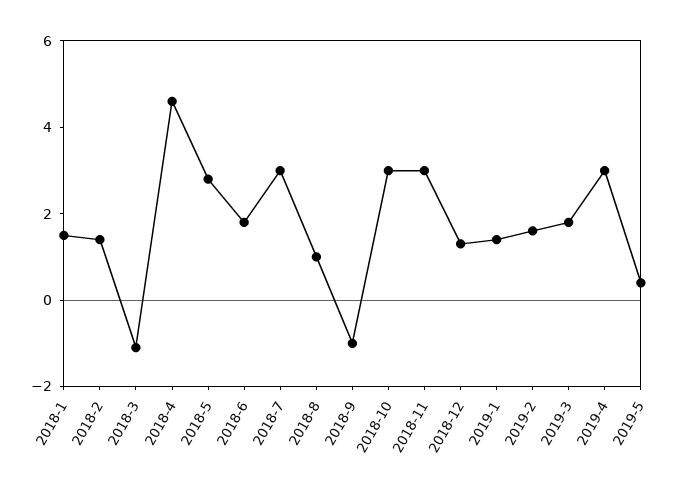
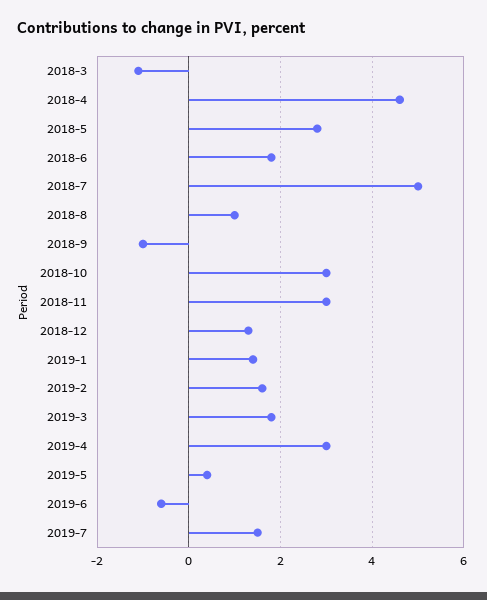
2018-1: 1.5 -> none
2018-2: 1.5 -> none
2018-7: 3 -> 5
2019-6: none -> -0.5
2019-7: none -> 1.5

